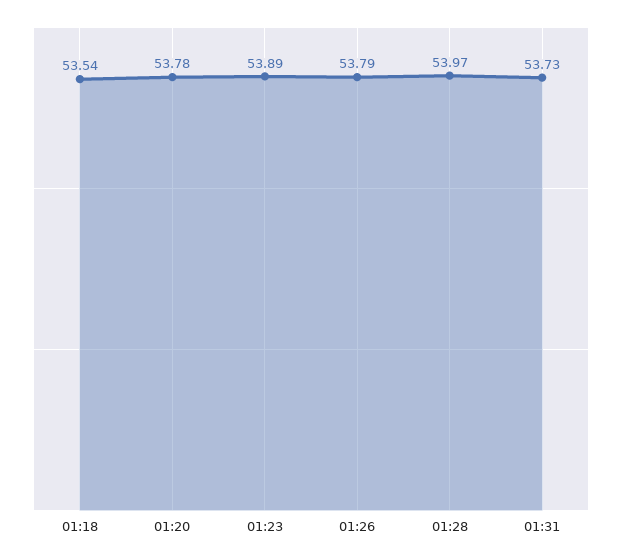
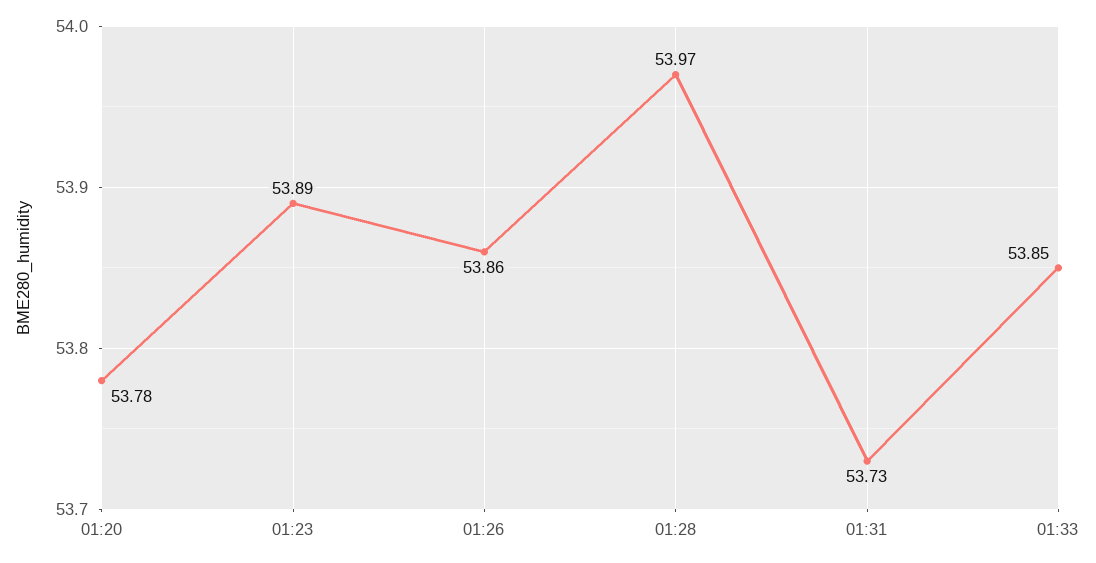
01:18: 53.54 -> none
01:26: 53.79 -> 53.86
01:33: none -> 53.85

